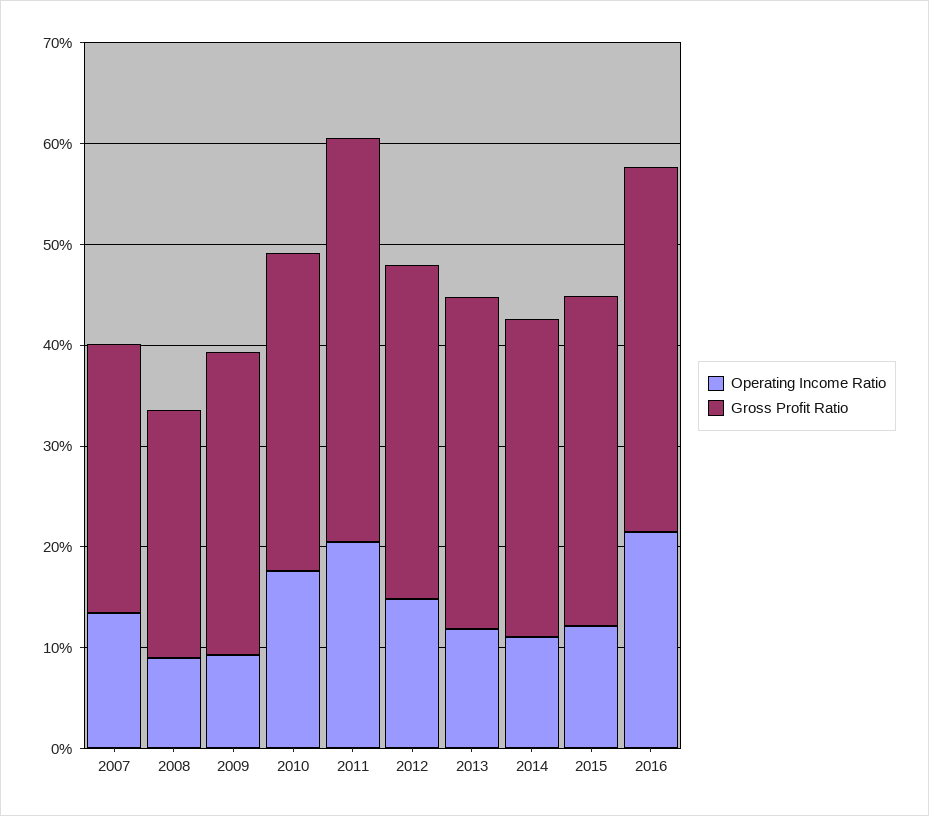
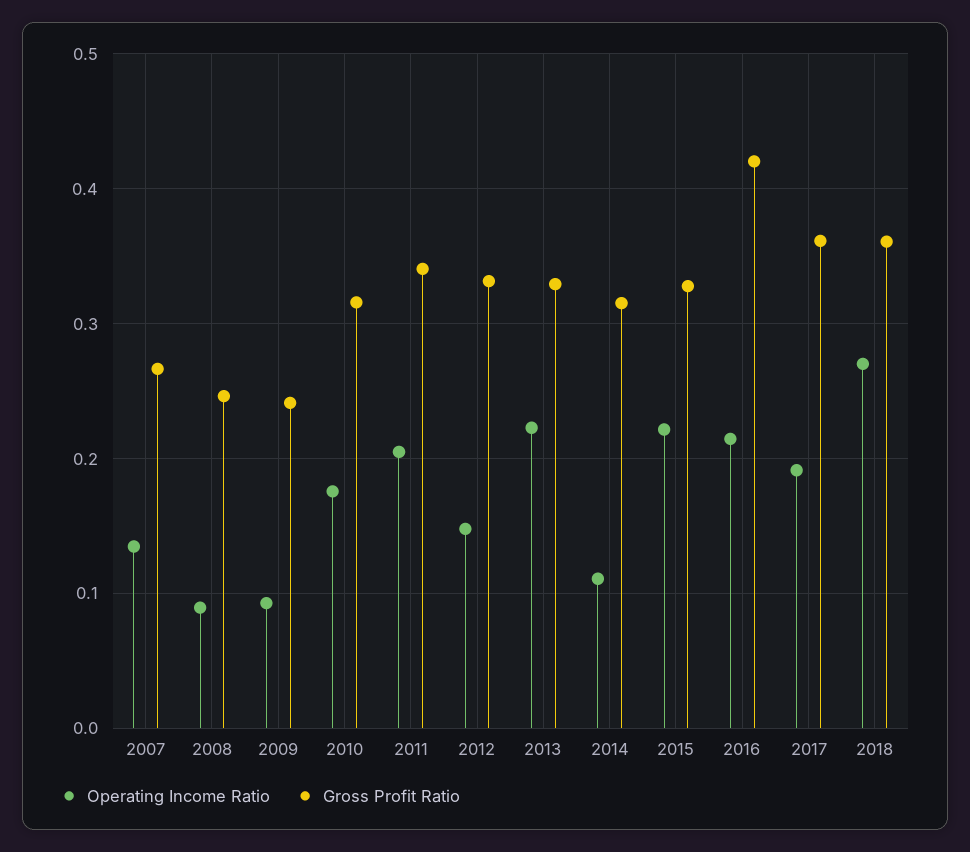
Gross Profit Ratio, 2009: 0.3 -> 0.24
Gross Profit Ratio, 2011: 0.4 -> 0.34
Operating Income Ratio, 2013: 0.12 -> 0.22
Operating Income Ratio, 2015: 0.12 -> 0.22
Gross Profit Ratio, 2016: 0.36 -> 0.42
Operating Income Ratio, 2017: none -> 0.19
Gross Profit Ratio, 2017: none -> 0.36
Operating Income Ratio, 2018: none -> 0.27
Gross Profit Ratio, 2018: none -> 0.36

